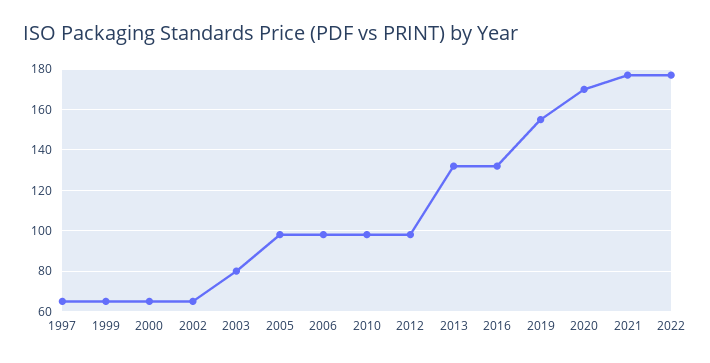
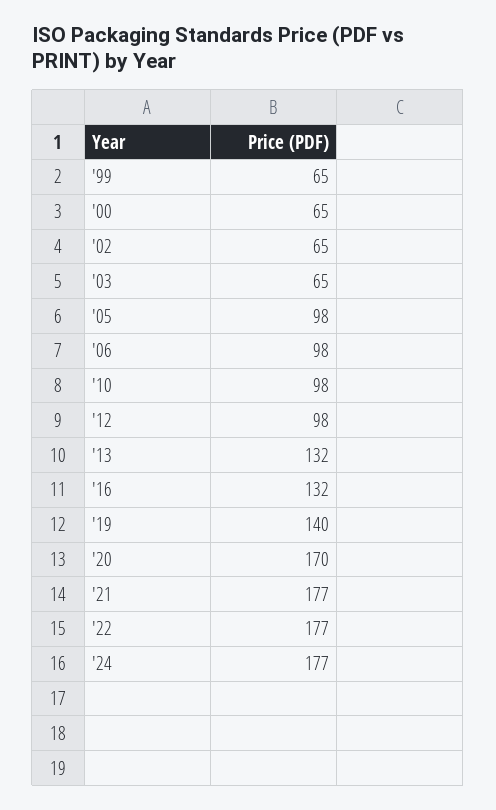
1997: 65 -> none
2003: 80 -> 65
2019: 155 -> 140
'24: none -> 177

